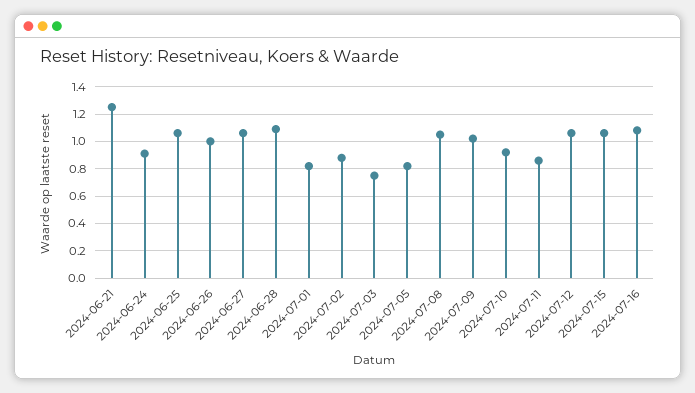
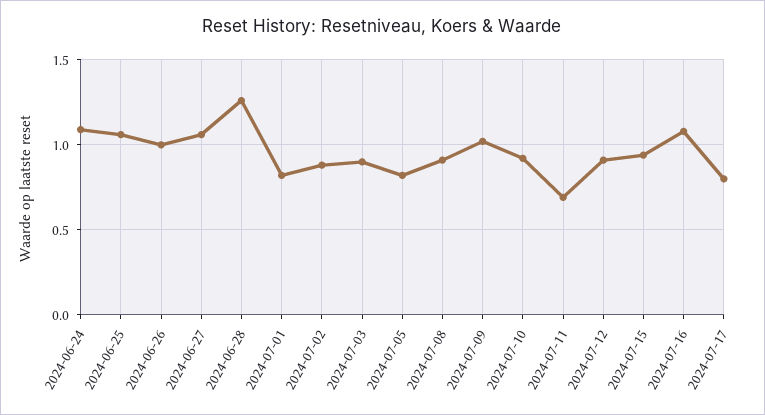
2024-06-21: 1.25 -> none
2024-06-24: 0.9 -> 1.1
2024-06-28: 1.1 -> 1.25
2024-07-03: 0.75 -> 0.9
2024-07-08: 1.05 -> 0.9
2024-07-11: 0.85 -> 0.7
2024-07-12: 1.05 -> 0.9
2024-07-15: 1.05 -> 0.95
2024-07-17: none -> 0.8

